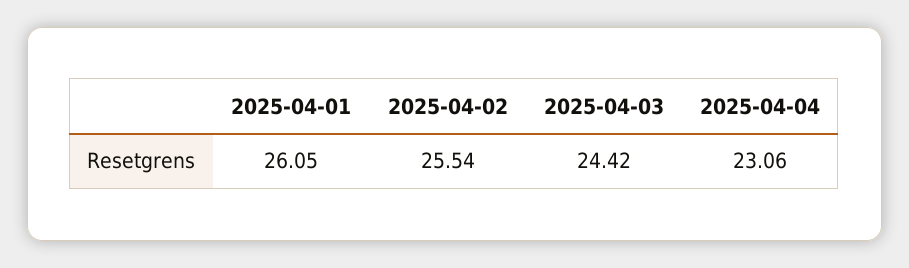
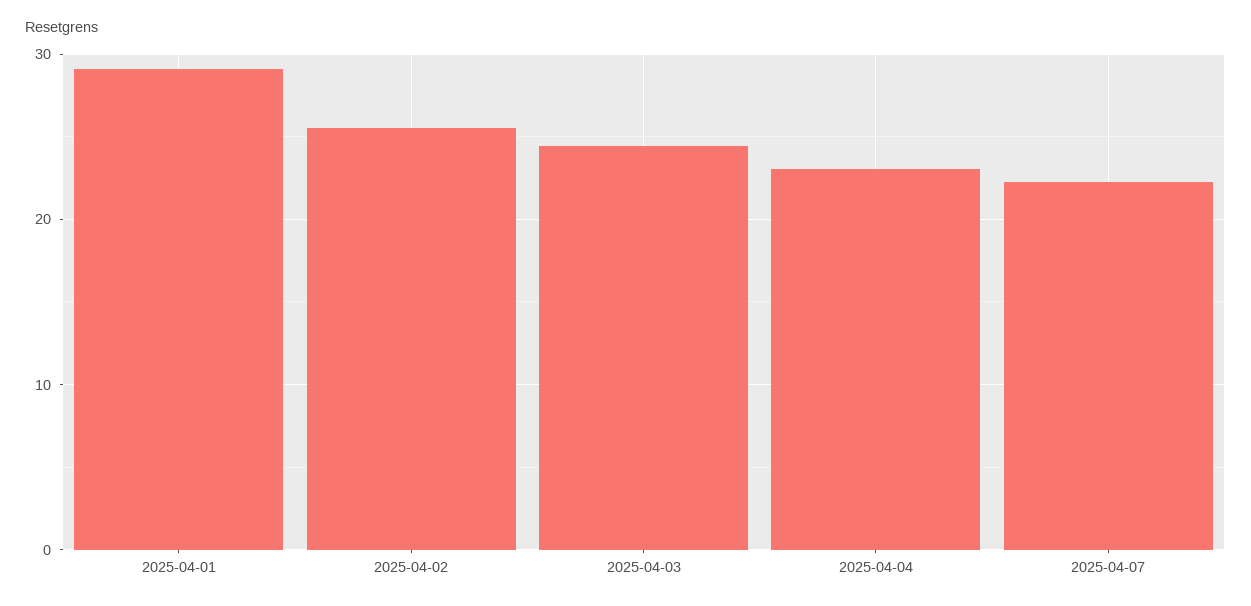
2025-04-01: 26.05 -> 29
2025-04-07: none -> 22

